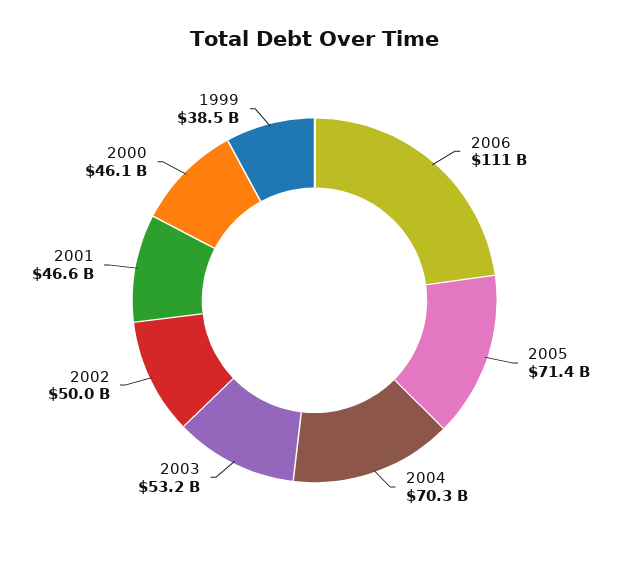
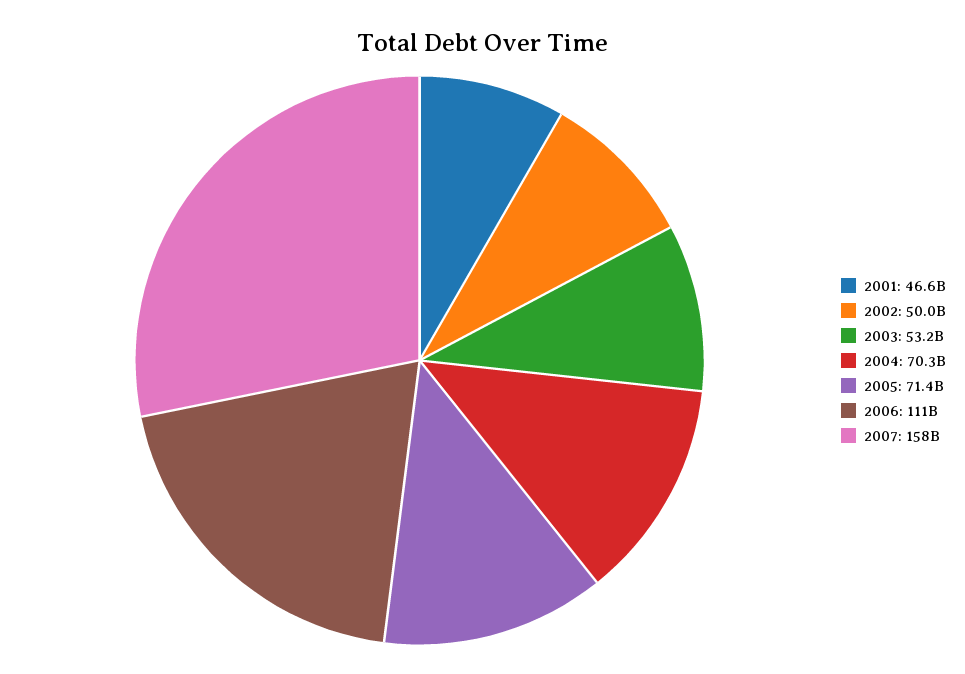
2000: 46100000000 -> none
1999: 38500000000 -> none
2007: none -> 158000000000

